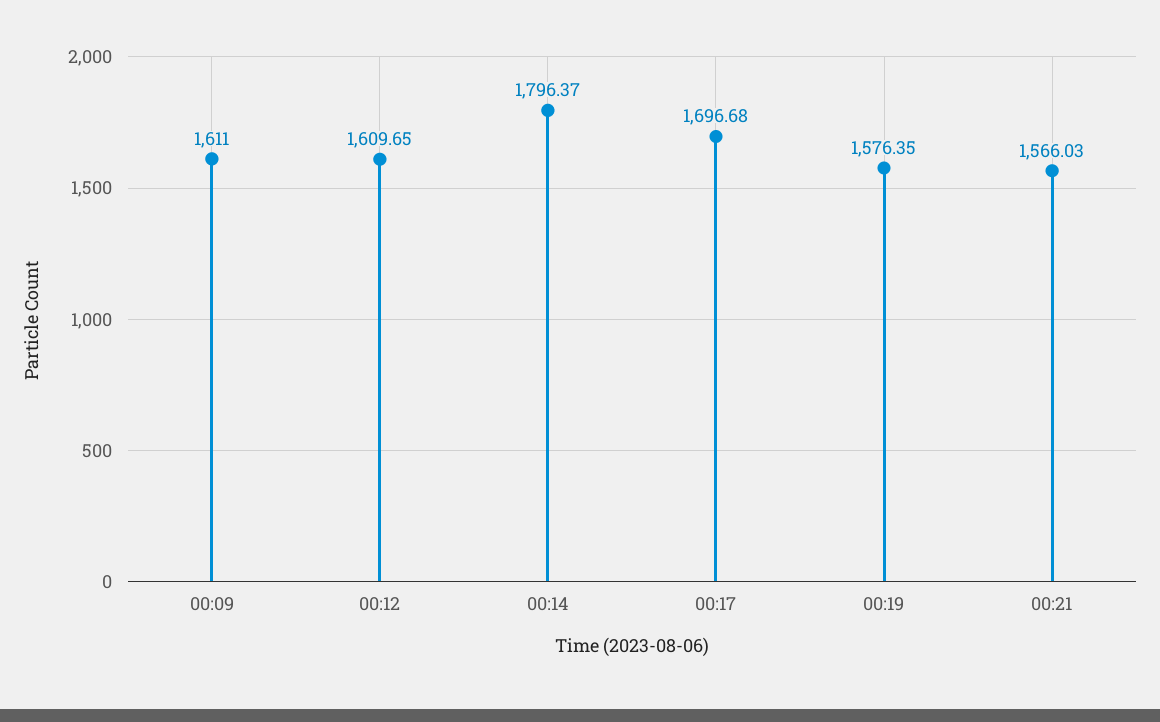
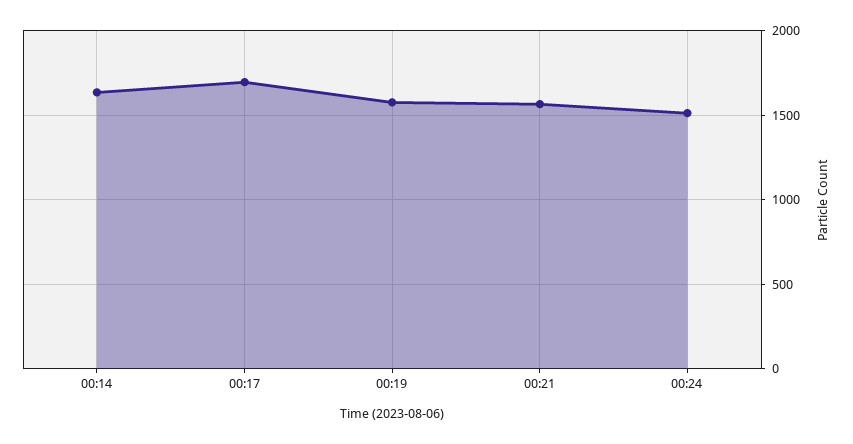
00:09: 1611 -> none
00:12: 1609.65 -> none
00:14: 1796.37 -> 1650
00:24: none -> 1500

